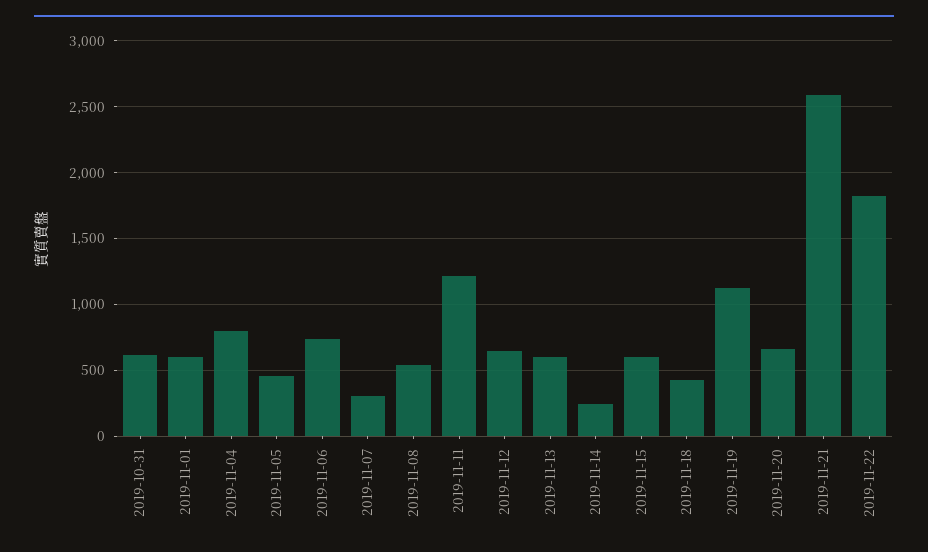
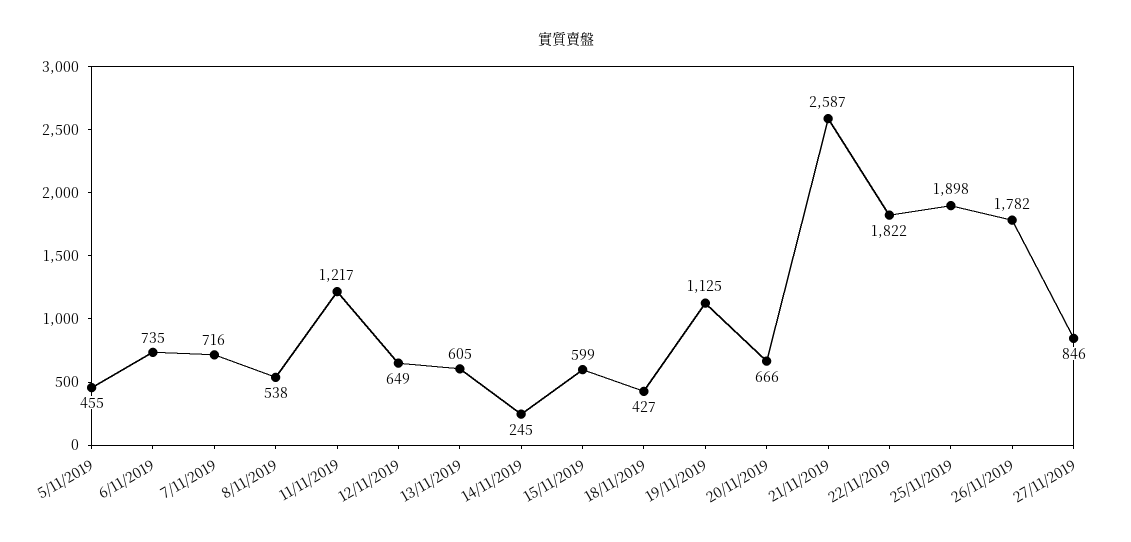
2019-10-31: 600 -> none
2019-11-01: 600 -> none
2019-11-04: 800 -> none
2019-11-07: 300 -> 716
25/11/2019: none -> 1898
26/11/2019: none -> 1782
27/11/2019: none -> 846

